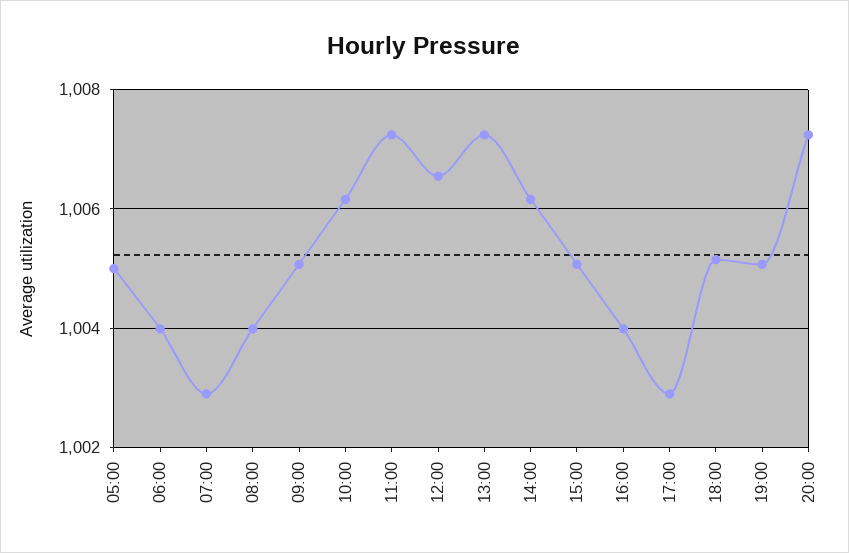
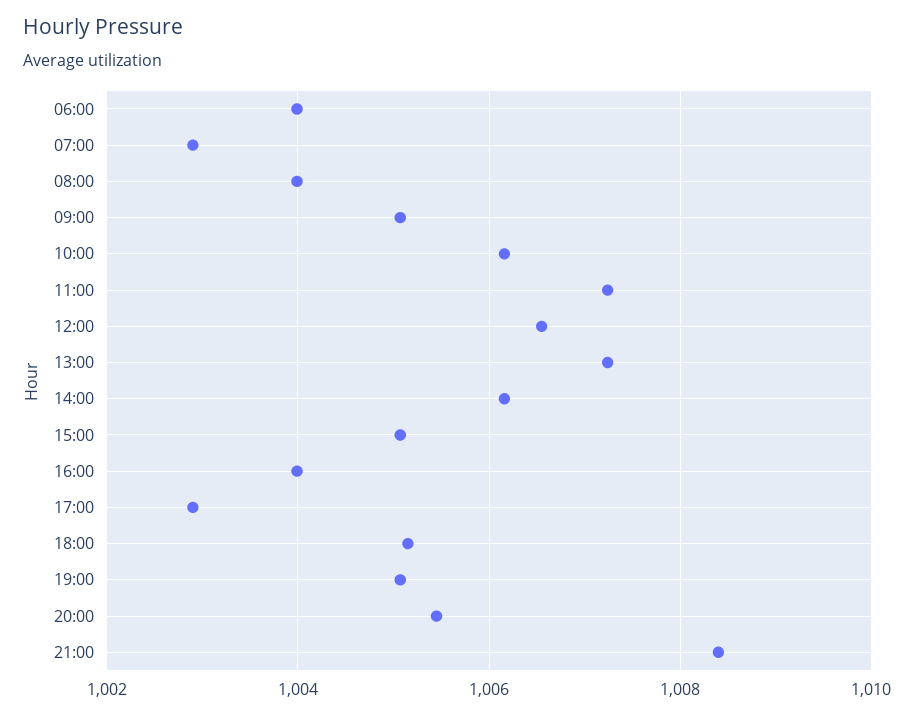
05:00: 1005 -> none
20:00: 1007.2 -> 1005.4
21:00: none -> 1008.4

